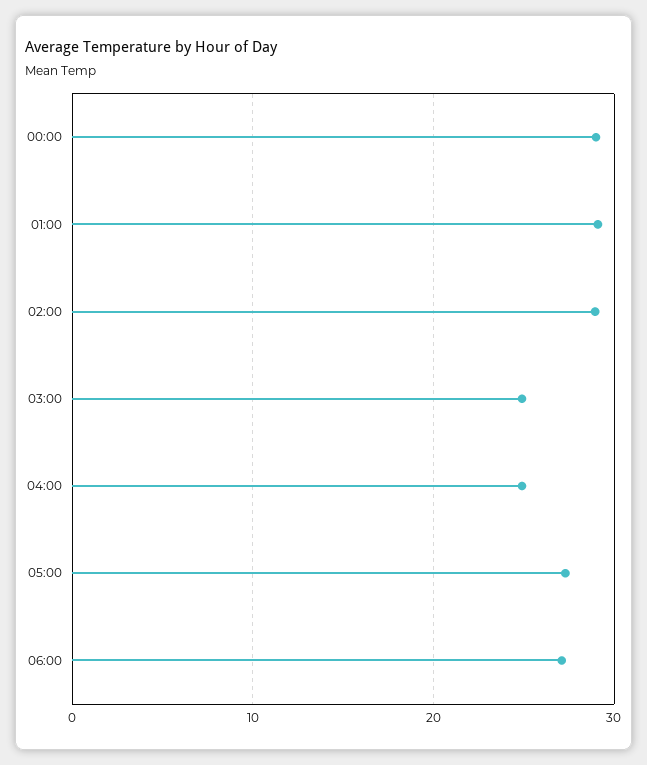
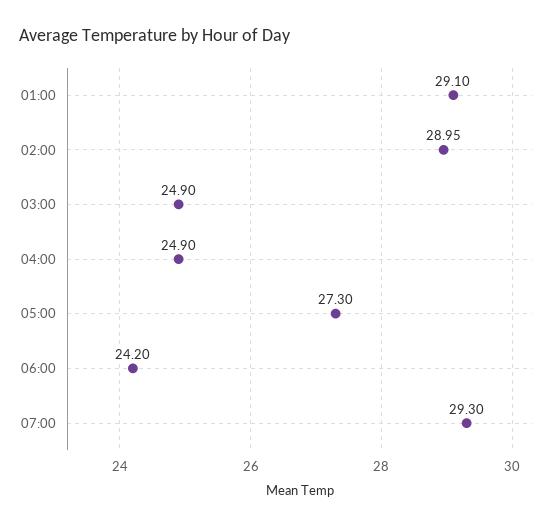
00:00: 29 -> none
06:00: 27 -> 24.2
07:00: none -> 29.3

